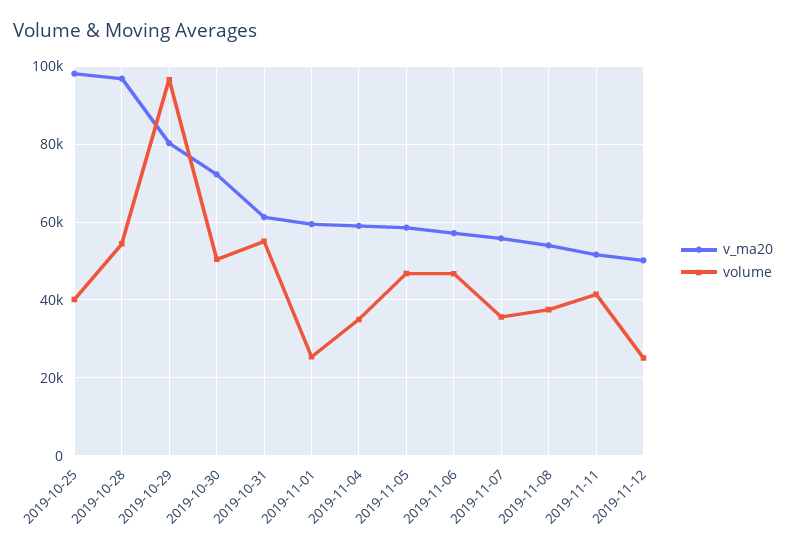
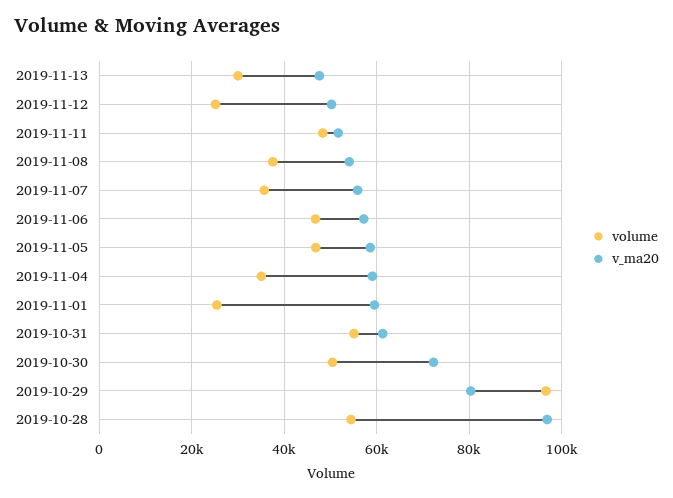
v_ma20, 2019-10-25: 98000 -> none
volume, 2019-10-25: 40000 -> none
volume, 2019-11-11: 42000 -> 48000
volume, 2019-11-13: none -> 30000
v_ma20, 2019-11-13: none -> 48000

